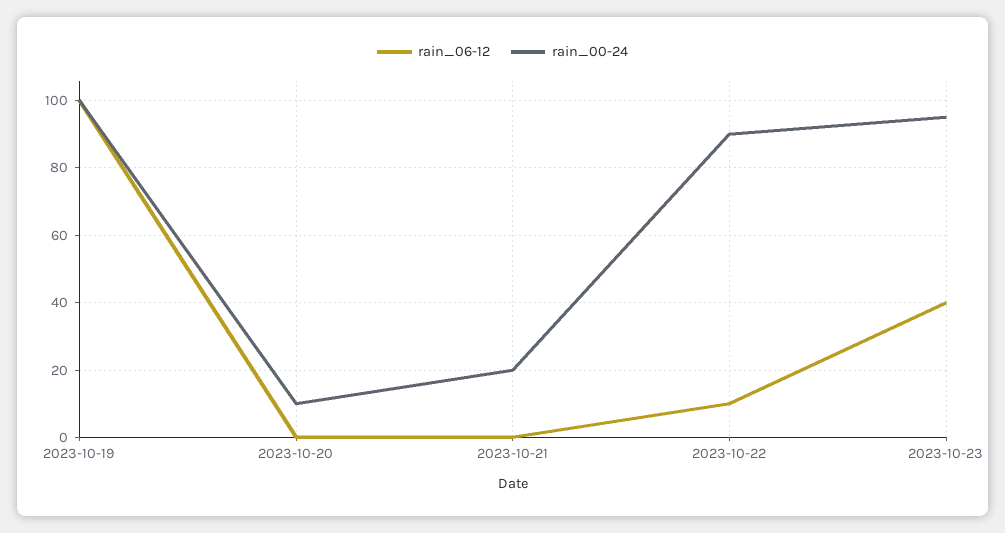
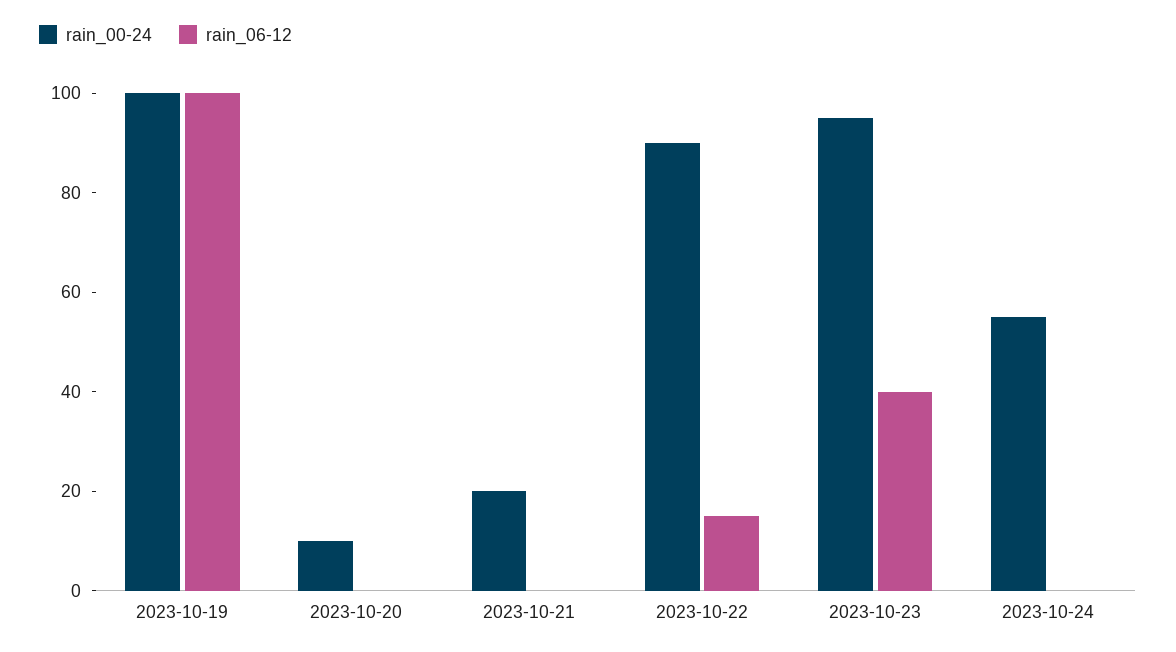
rain_06-12, 2023-10-22: 10 -> 15
rain_00-24, 2023-10-24: none -> 55
rain_06-12, 2023-10-24: none -> 0

